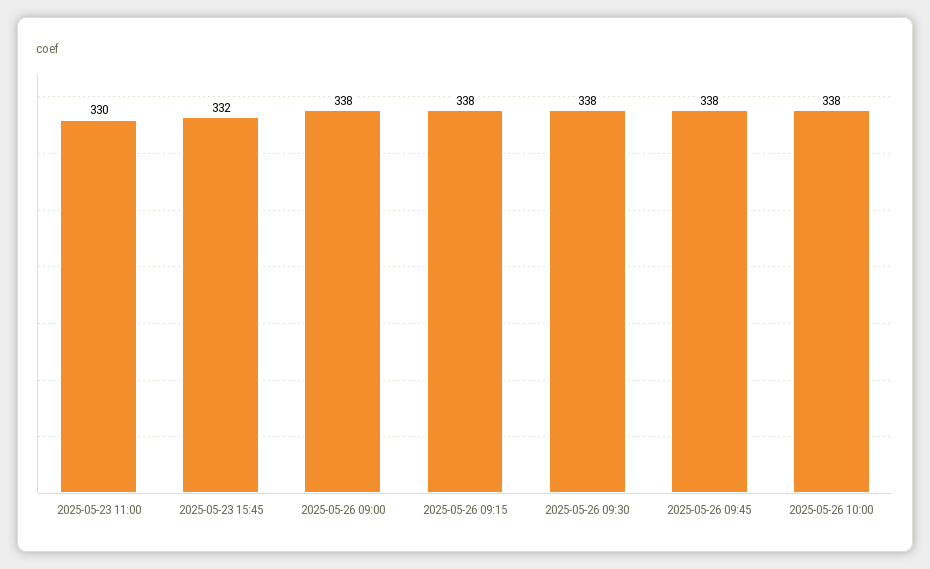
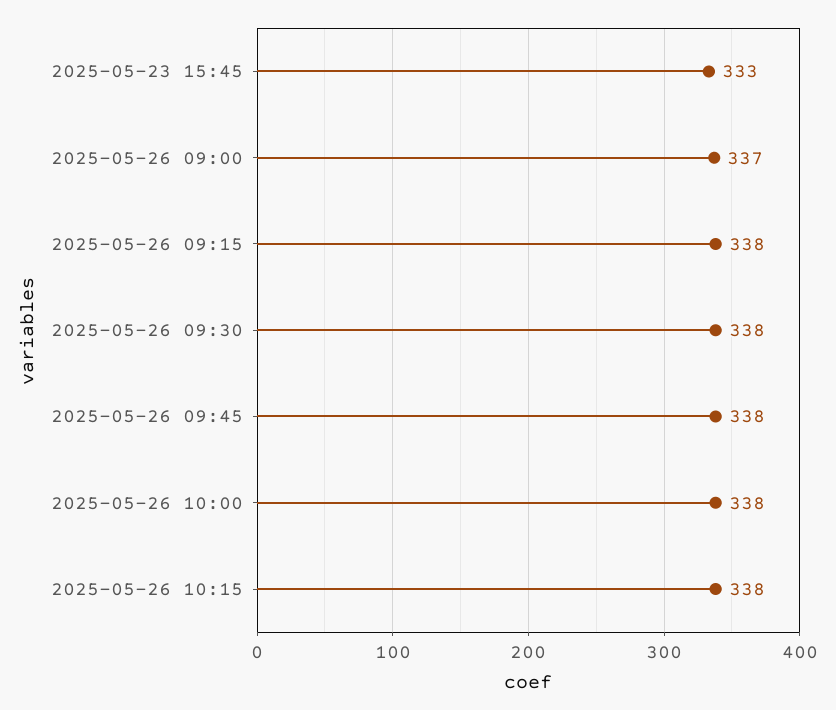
2025-05-23 11:00: 330 -> none
2025-05-23 15:45: 332 -> 333
2025-05-26 09:00: 338 -> 337
2025-05-26 10:15: none -> 338

